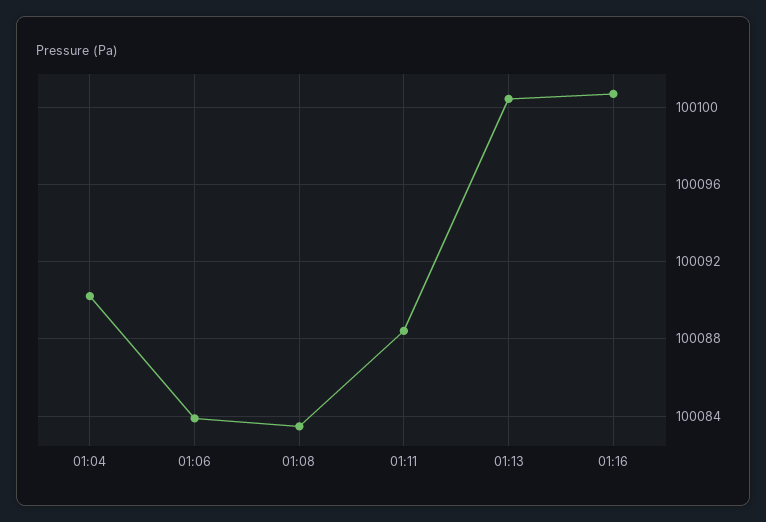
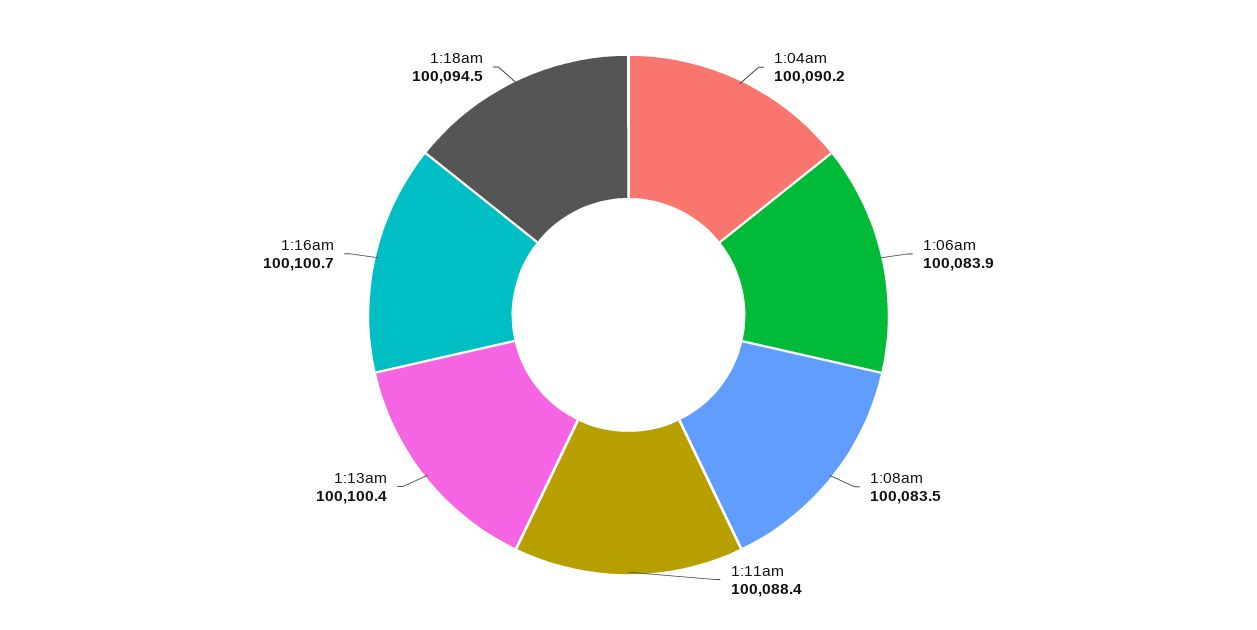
1:18am: none -> 100094.5

